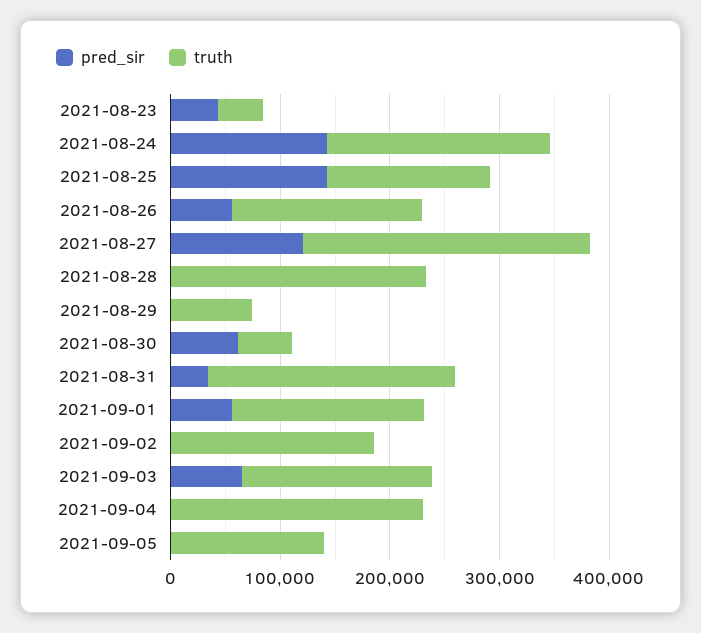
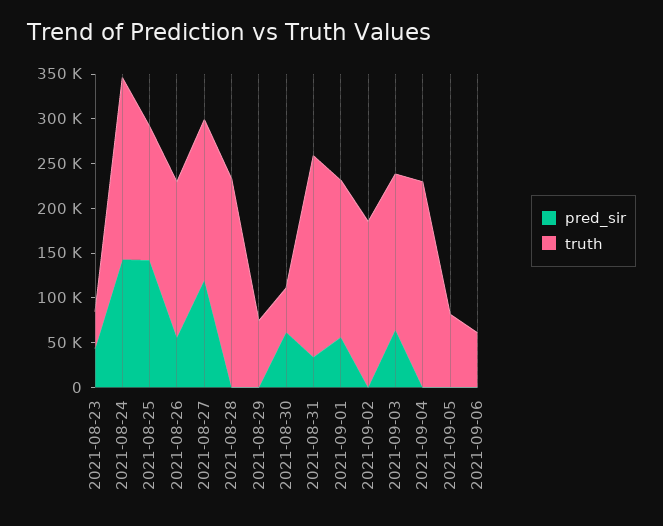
truth, 2021-08-27: 260000 -> 180000
truth, 2021-09-05: 140000 -> 80000
pred_sir, 2021-09-06: none -> 0
truth, 2021-09-06: none -> 60000

